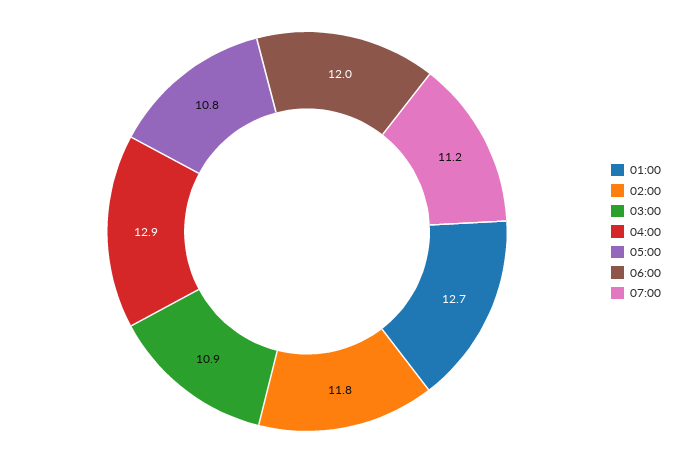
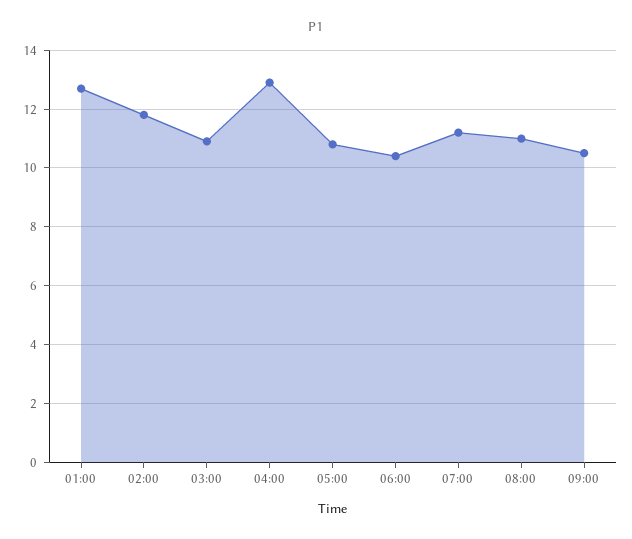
06:00: 12 -> 10.5
08:00: none -> 11
09:00: none -> 10.5

